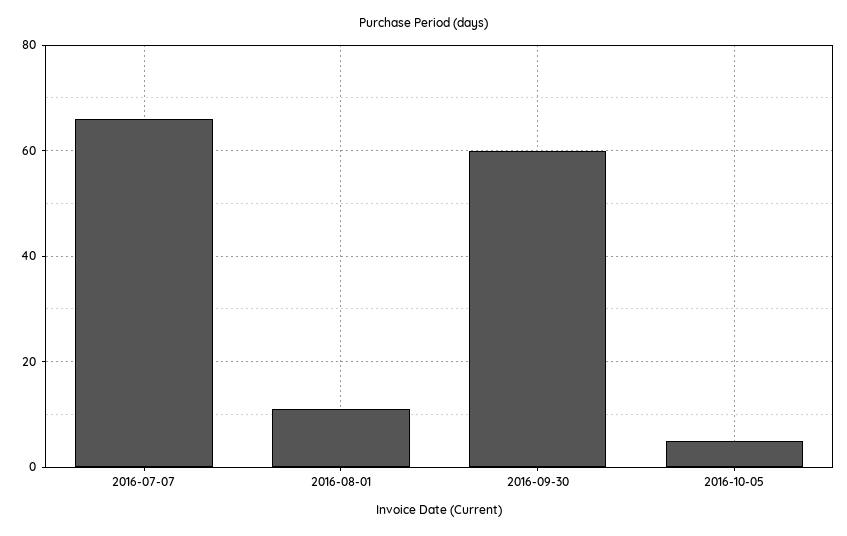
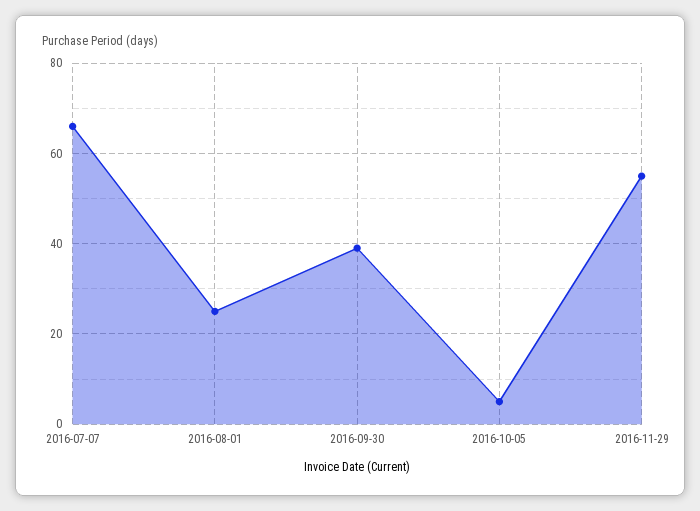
2016-08-01: 10 -> 25
2016-09-30: 60 -> 40
2016-11-29: none -> 55

